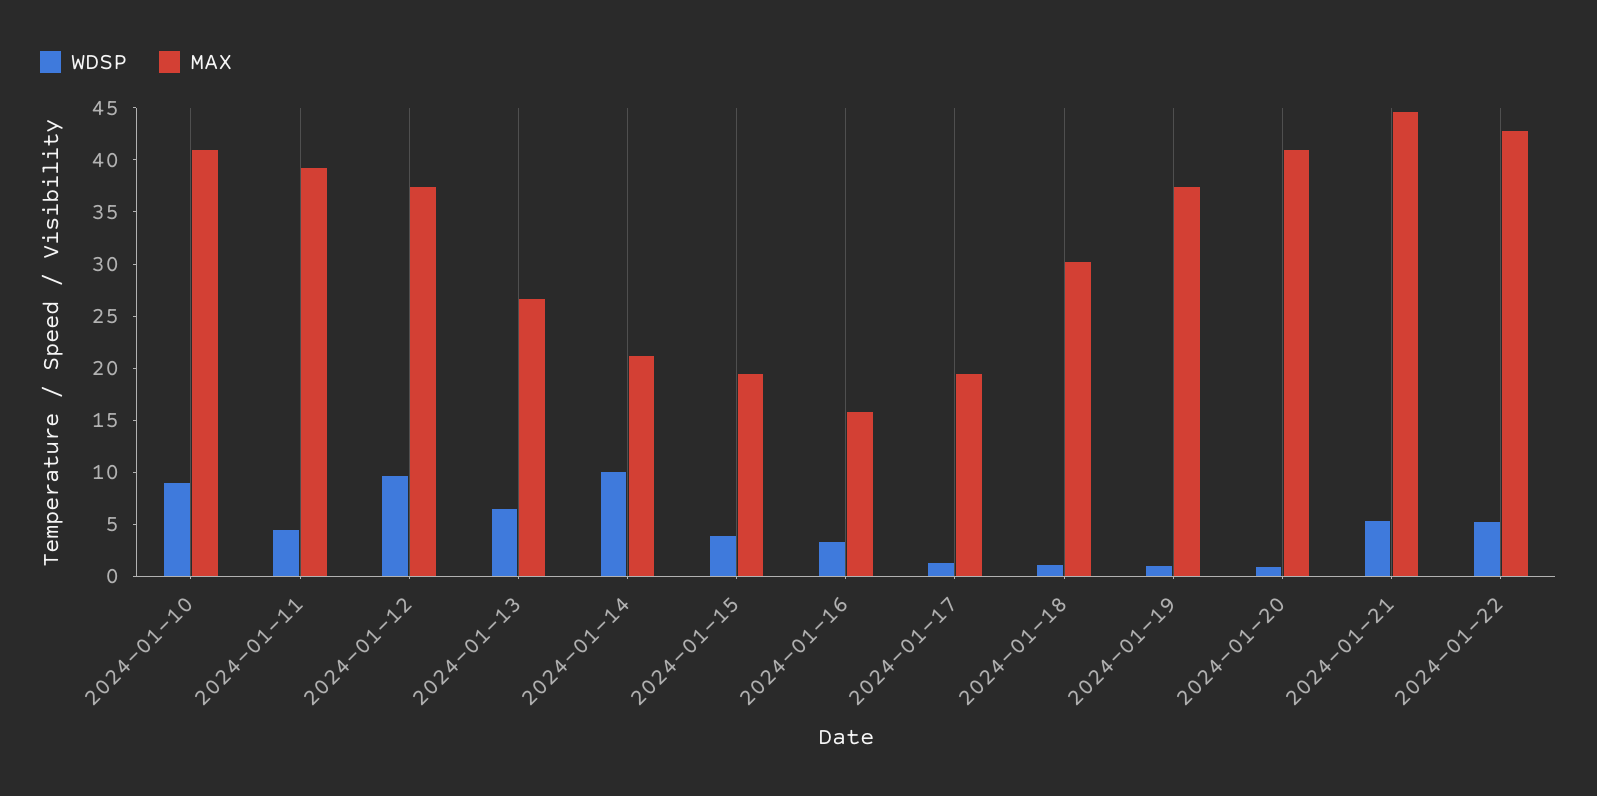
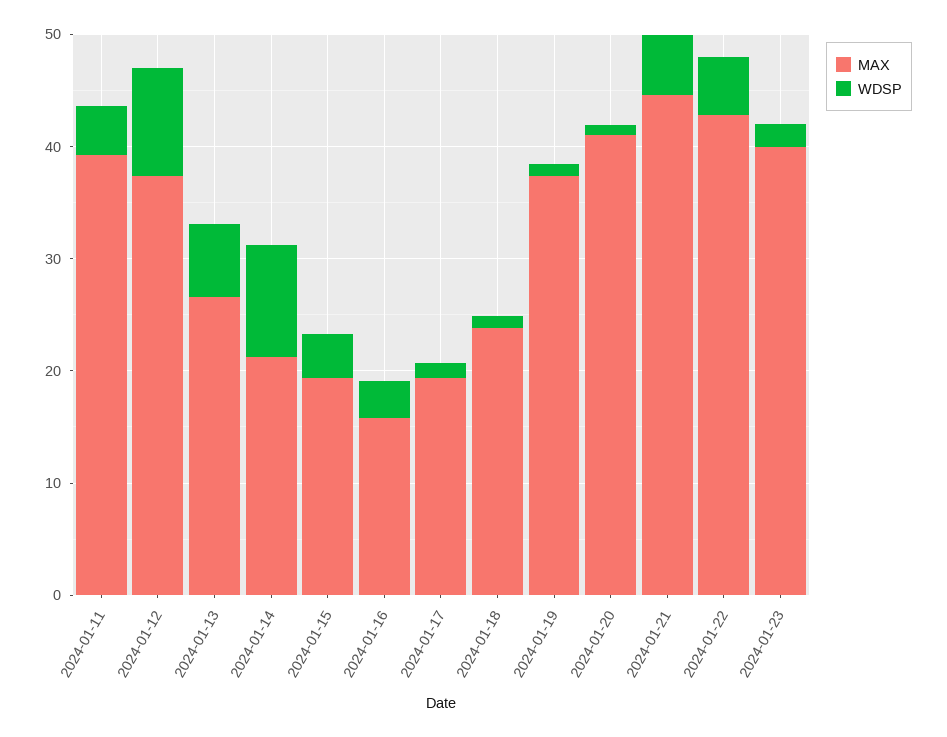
WDSP, 2024-01-10: 9 -> none
MAX, 2024-01-10: 41 -> none
MAX, 2024-01-18: 30 -> 24
MAX, 2024-01-23: none -> 40
WDSP, 2024-01-23: none -> 2

